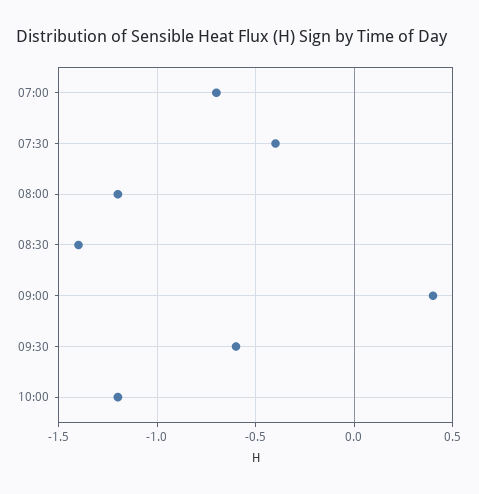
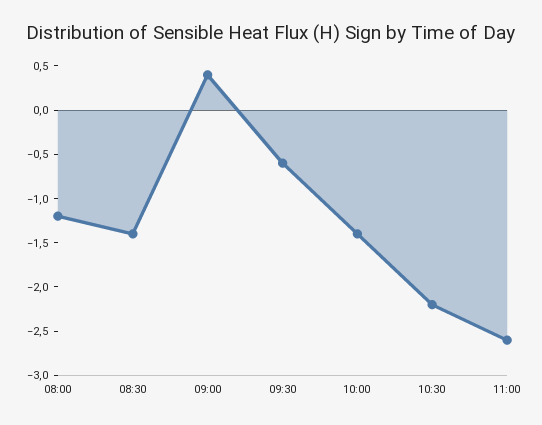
07:00: -0.7 -> none
07:30: -0.4 -> none
10:00: -1.2 -> -1.4
10:30: none -> -2.2
11:00: none -> -2.6

